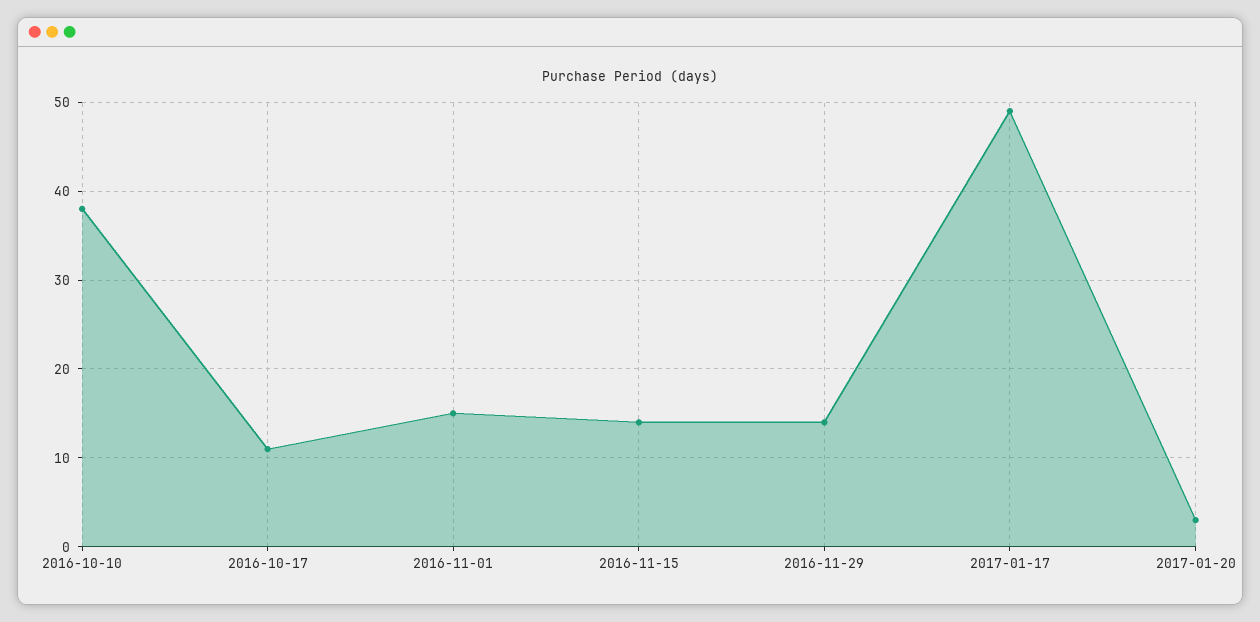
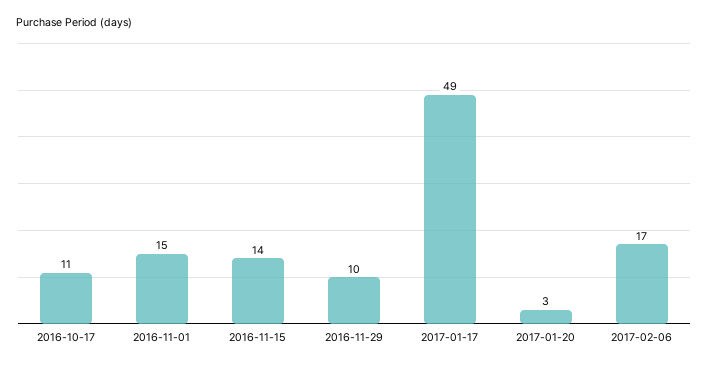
2016-10-10: 38 -> none
2016-11-29: 14 -> 10
2017-02-06: none -> 17

